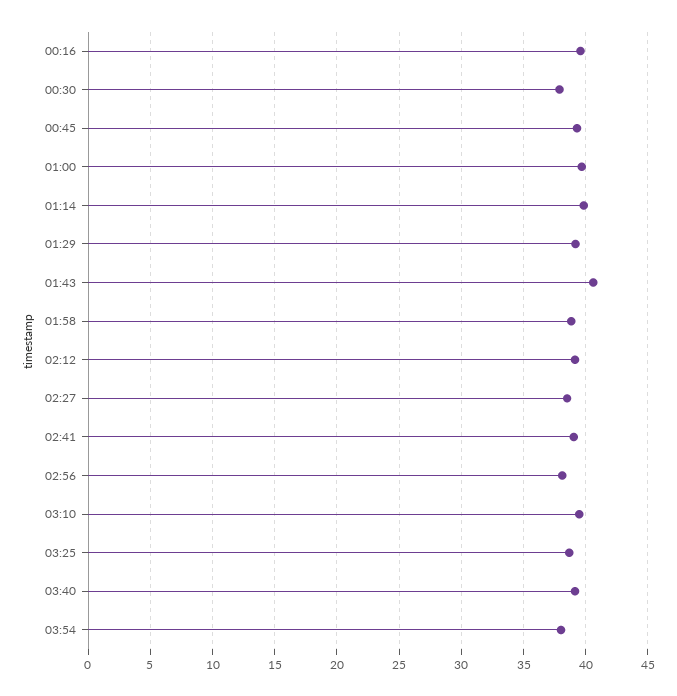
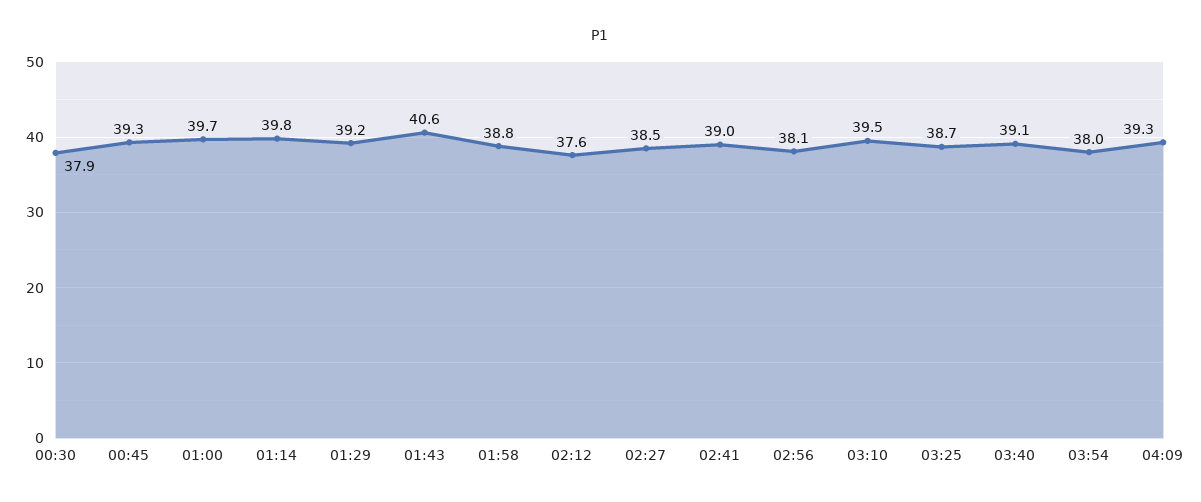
00:16: 39.5 -> none
02:12: 39 -> 37.6
04:09: none -> 39.3

